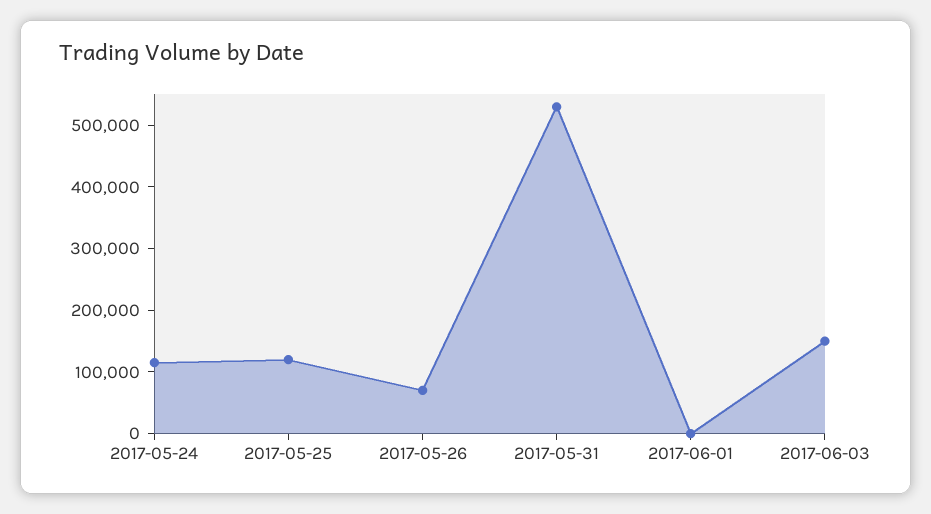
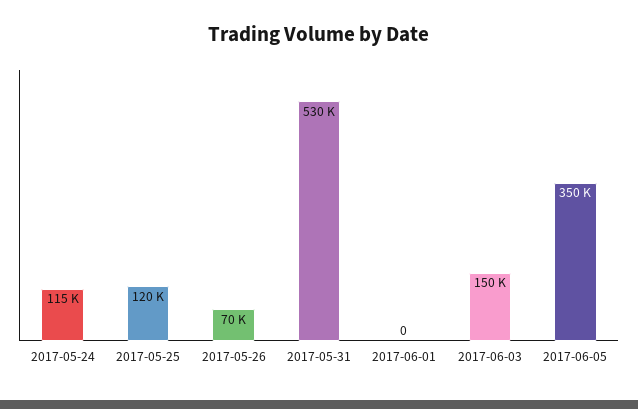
2017-06-05: none -> 350000

